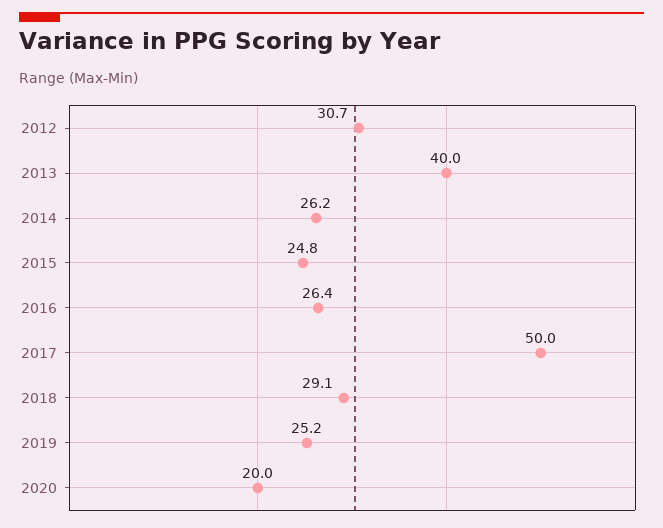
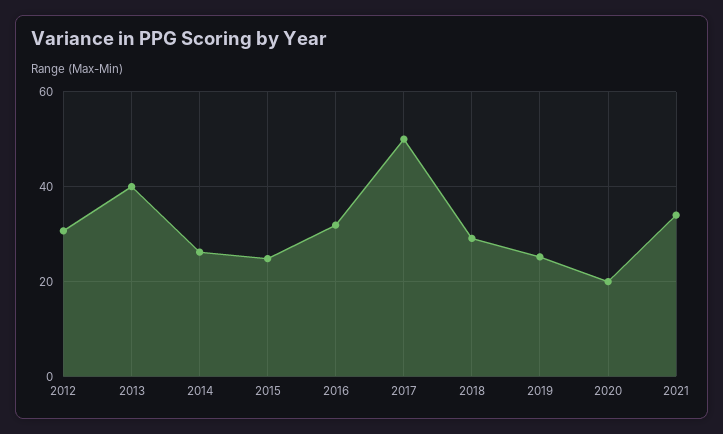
2016: 26.4 -> 32
2021: none -> 34

